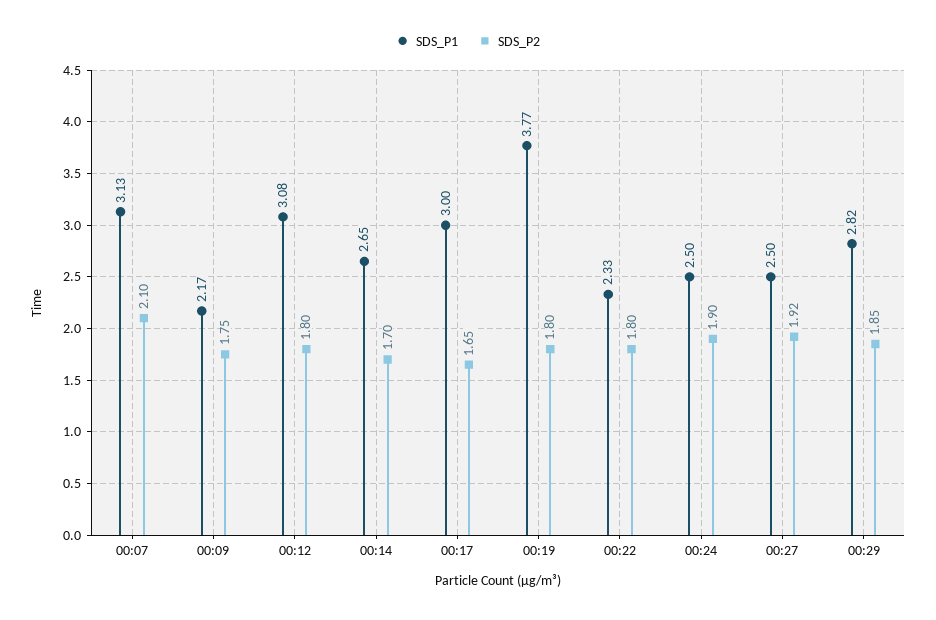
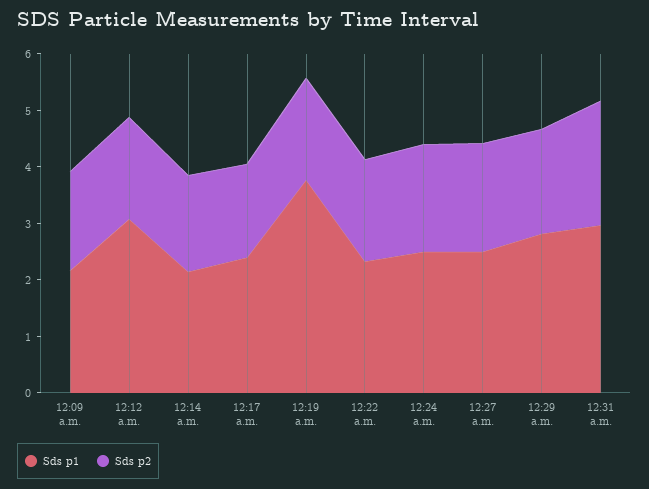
SDS_P1, 00:07: 3.13 -> none
SDS_P2, 00:07: 2.1 -> none
SDS_P1, 00:14: 2.65 -> 2.2
SDS_P1, 00:17: 3 -> 2.4
SDS_P1, 12:31 a.m.: none -> 3
SDS_P2, 12:31 a.m.: none -> 2.2

